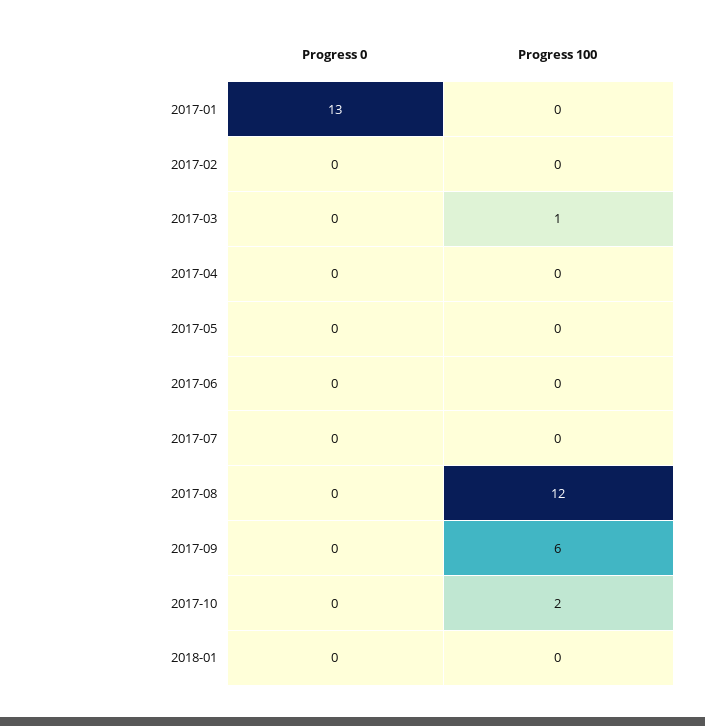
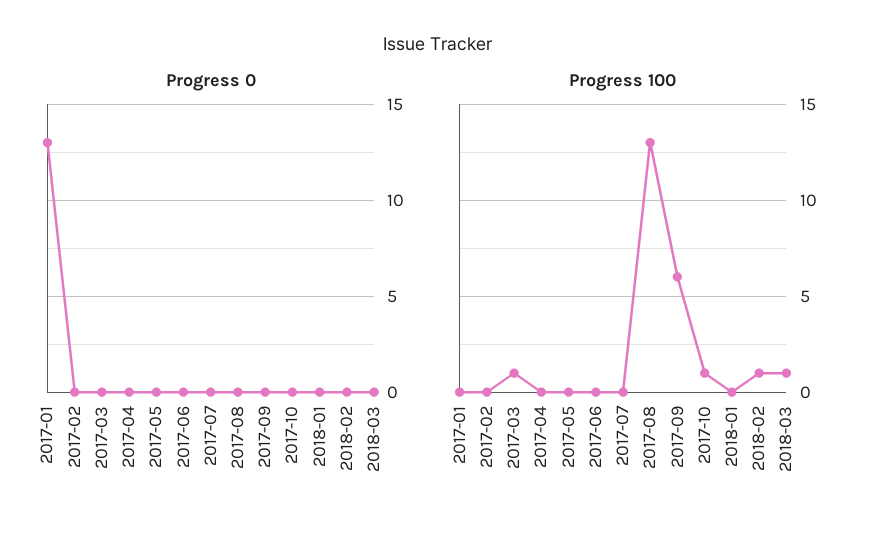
Progress 100, 2017-08: 12 -> 13
Progress 100, 2017-10: 2 -> 1
Progress 0, 2018-02: none -> 0
Progress 0, 2018-03: none -> 0
Progress 100, 2018-02: none -> 1
Progress 100, 2018-03: none -> 1

